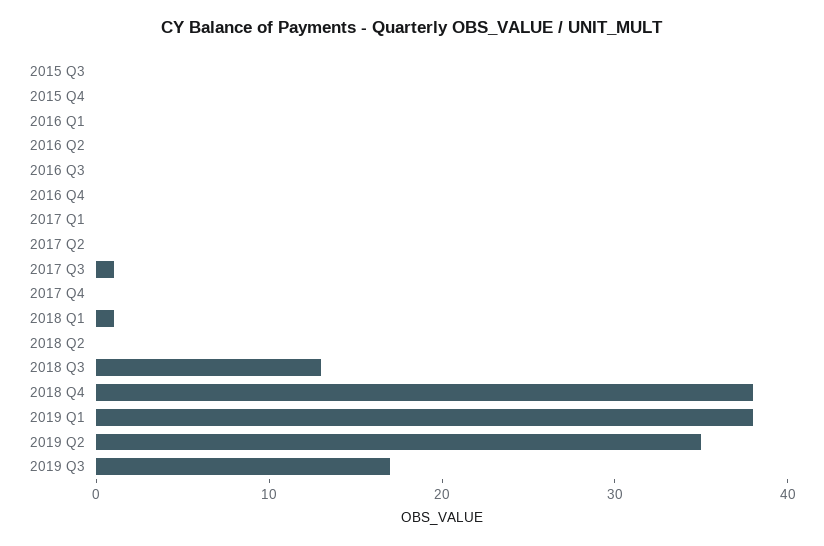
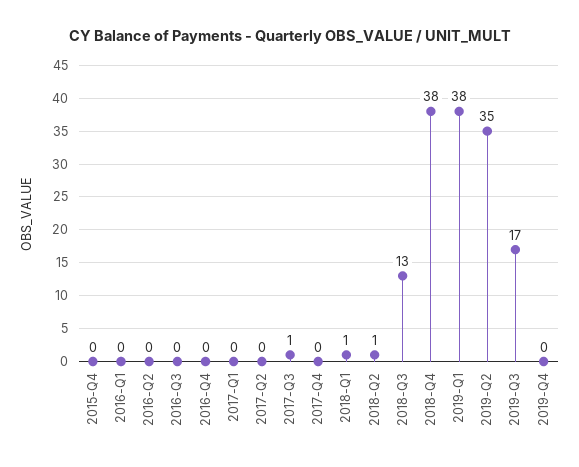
2015 Q3: 0 -> none
2018 Q2: 0 -> 1
2019-Q4: none -> 0

